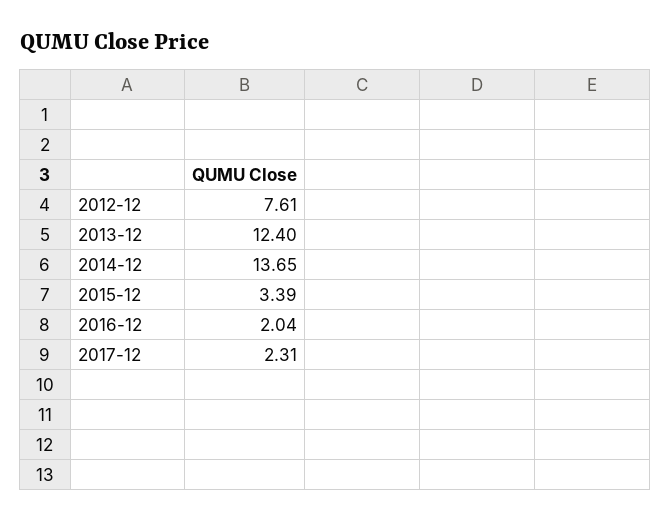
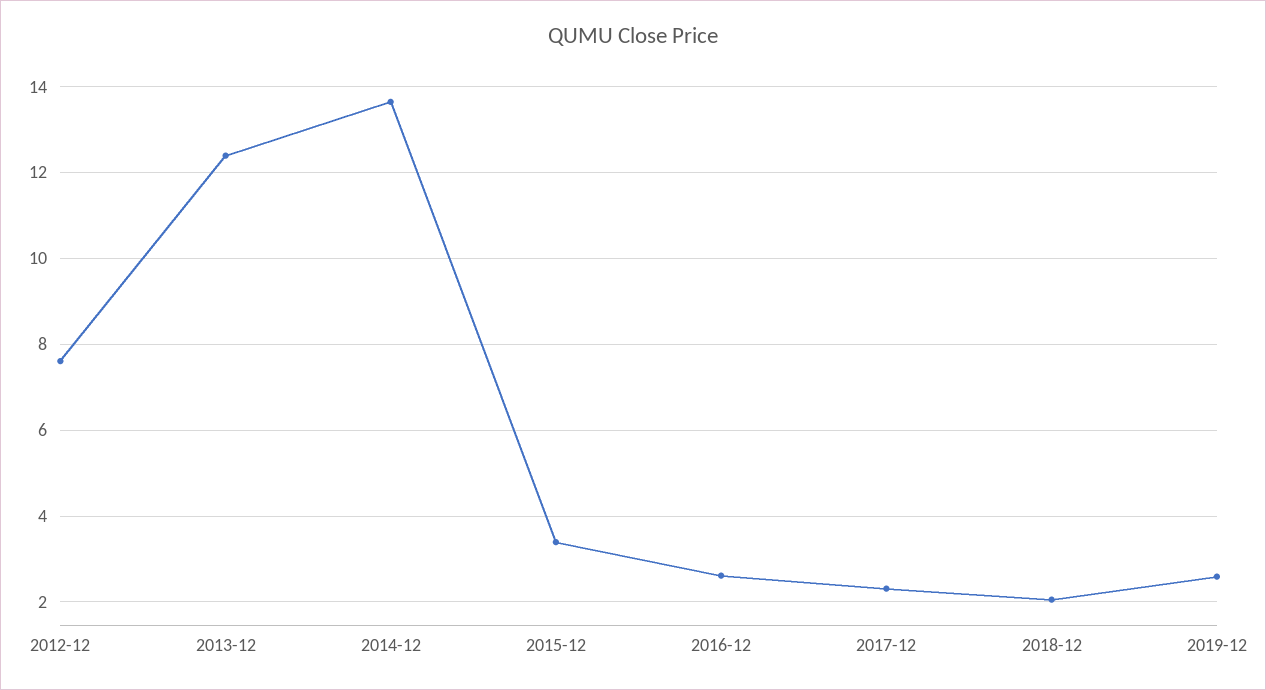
2016-12: 2.04 -> 2.6
2018-12: none -> 2
2019-12: none -> 2.6

